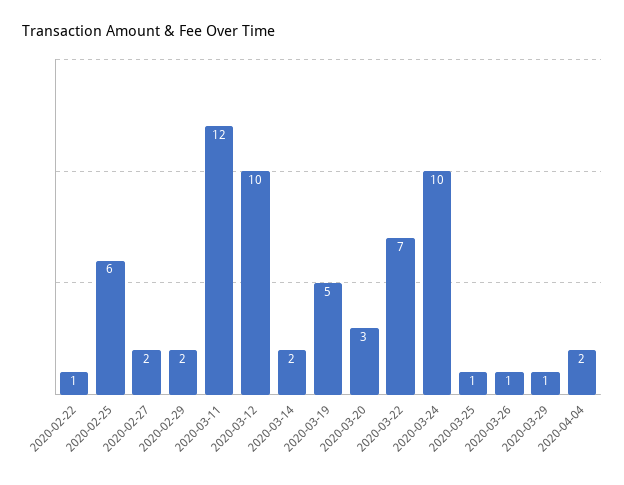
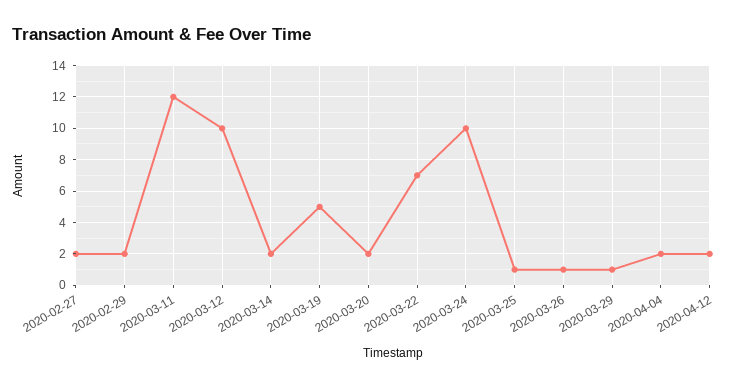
2020-02-22: 1 -> none
2020-02-25: 6 -> none
2020-03-20: 3 -> 2
2020-04-12: none -> 2

